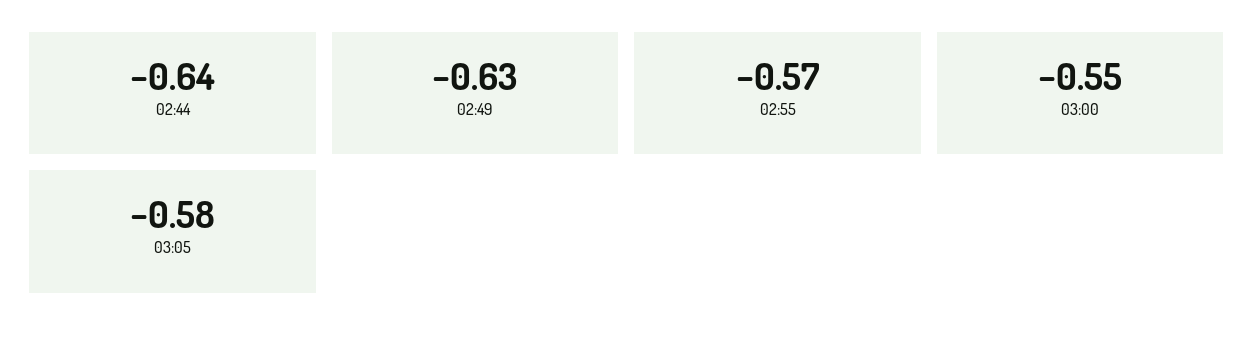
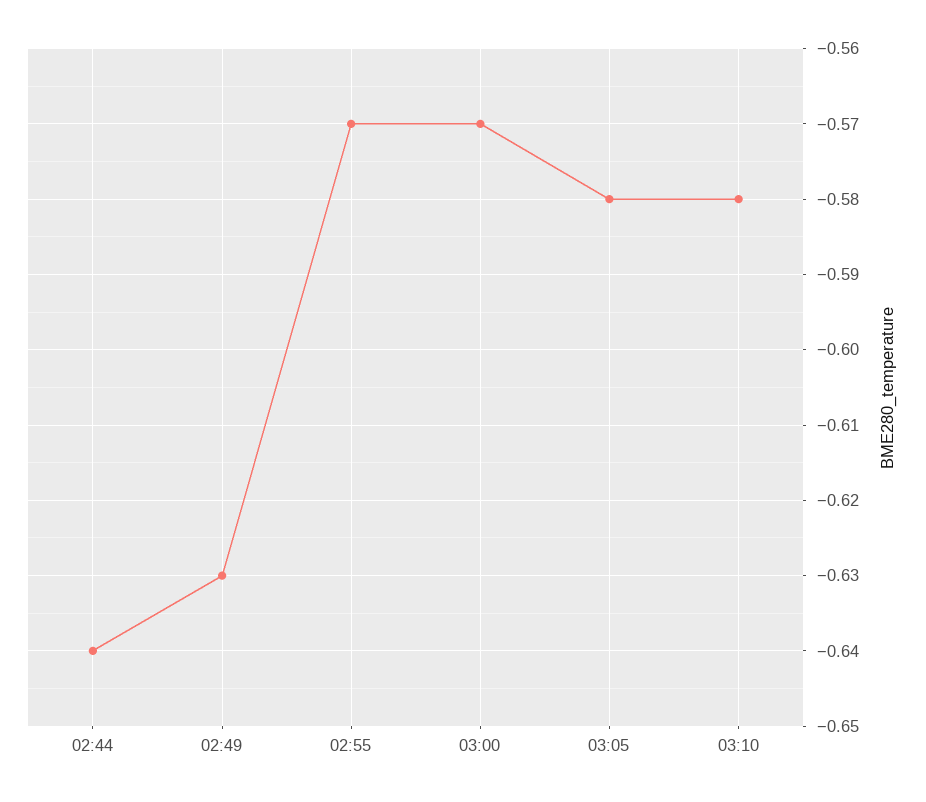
03:00: -0.55 -> -0.57
03:10: none -> -0.58

